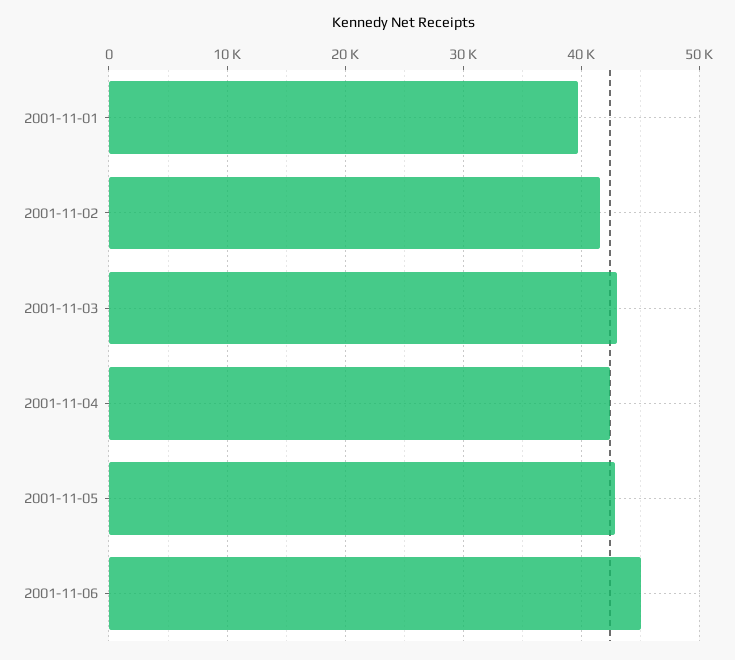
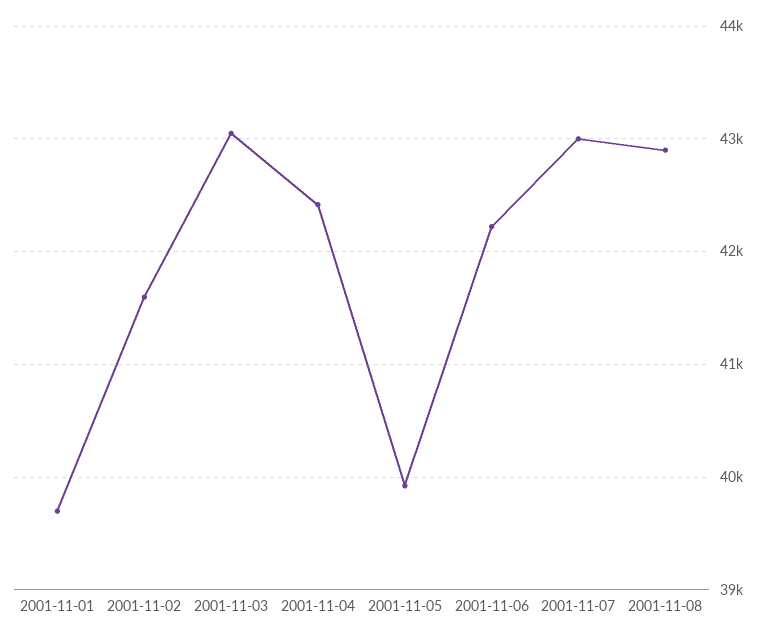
2001-11-05: 43000 -> 39900
2001-11-06: 45000 -> 42200
2001-11-07: none -> 43000
2001-11-08: none -> 42900

